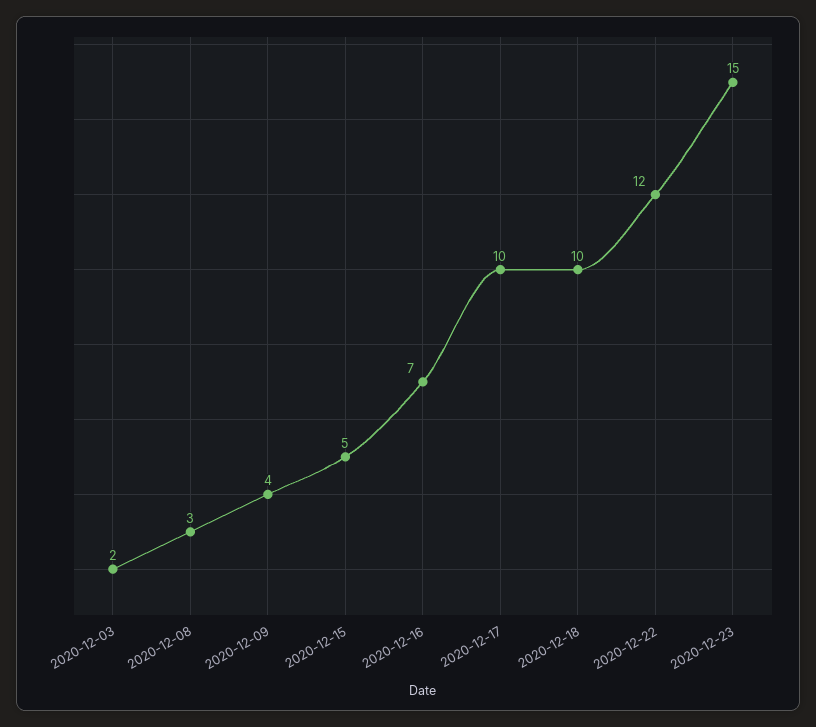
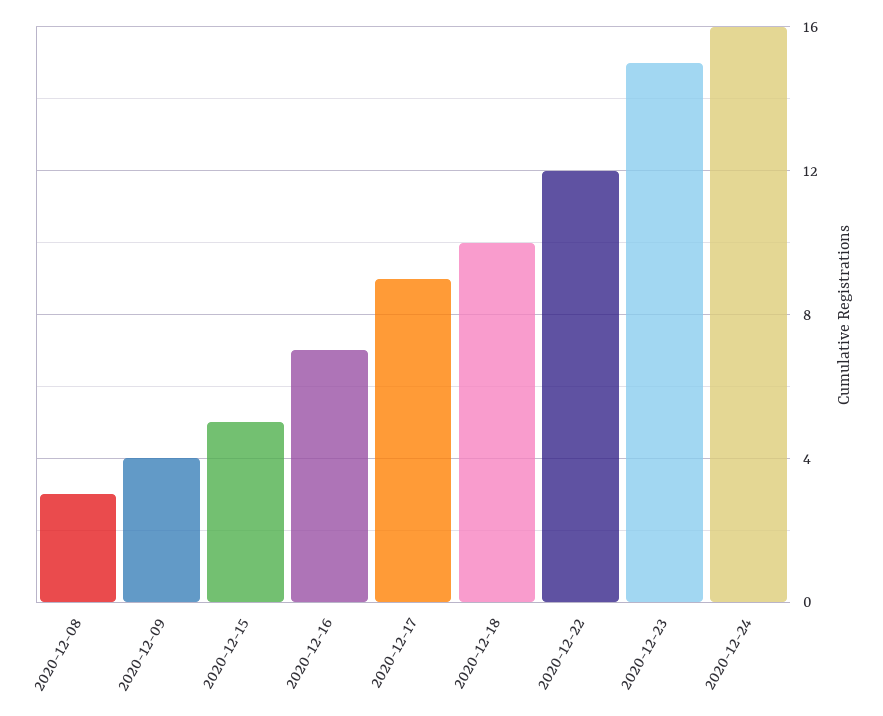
2020-12-03: 2 -> none
2020-12-17: 10 -> 9
2020-12-24: none -> 16

